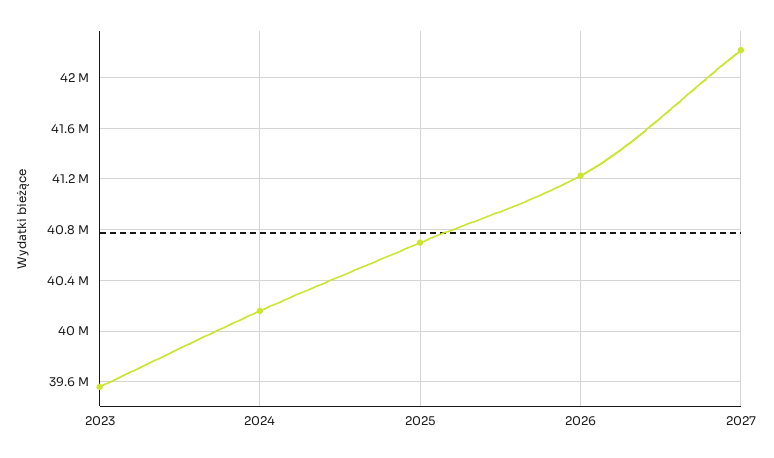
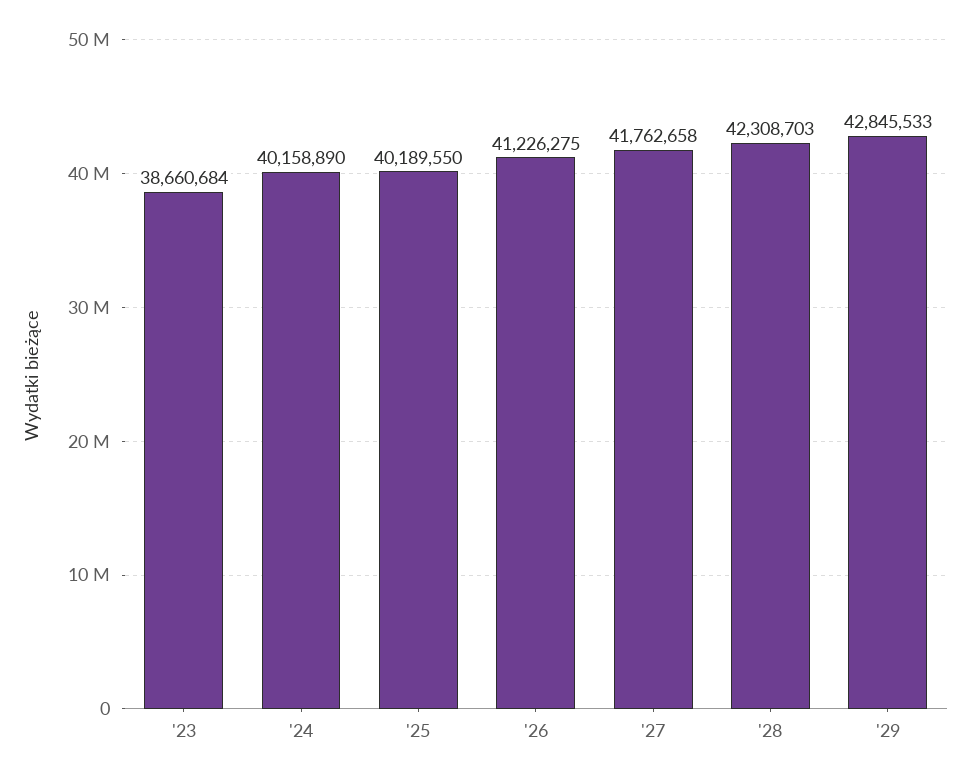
2023: 39550000 -> 38660684
2025: 40700000 -> 40189550
2027: 42200000 -> 41762658
'28: none -> 42308703
'29: none -> 42845533

